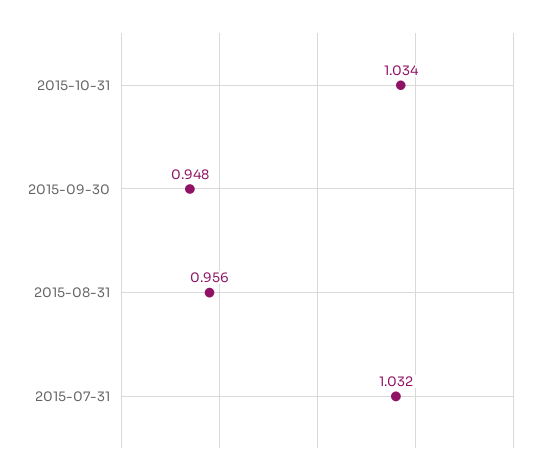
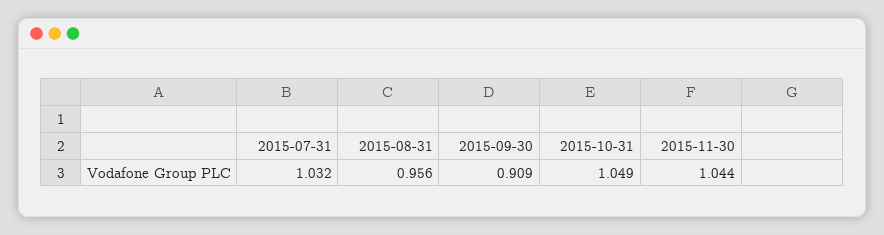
2015-10-31: 1.034 -> 1.049
2015-09-30: 0.948 -> 0.909
2015-11-30: none -> 1.044

